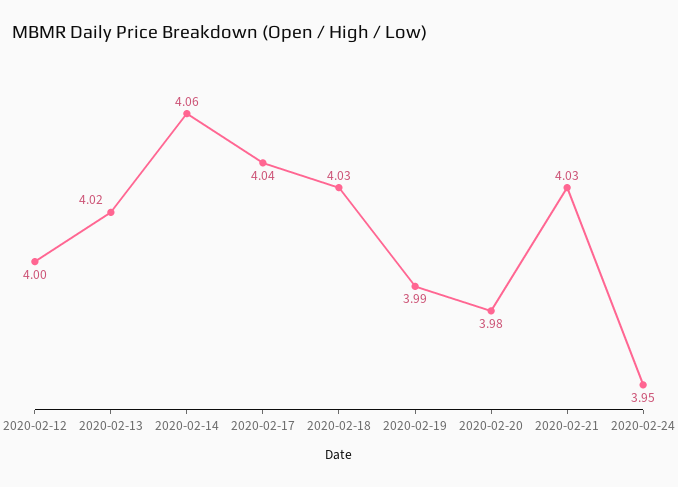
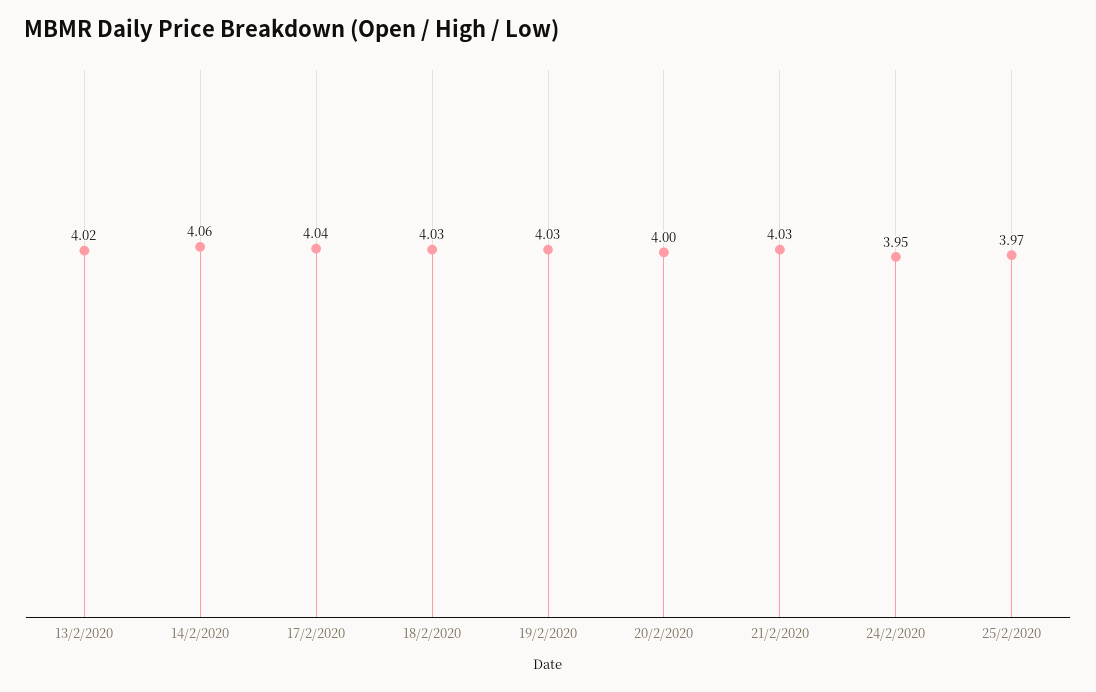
2020-02-12: 4 -> none
2020-02-19: 3.99 -> 4.03
2020-02-20: 3.98 -> 4
25/2/2020: none -> 3.97

